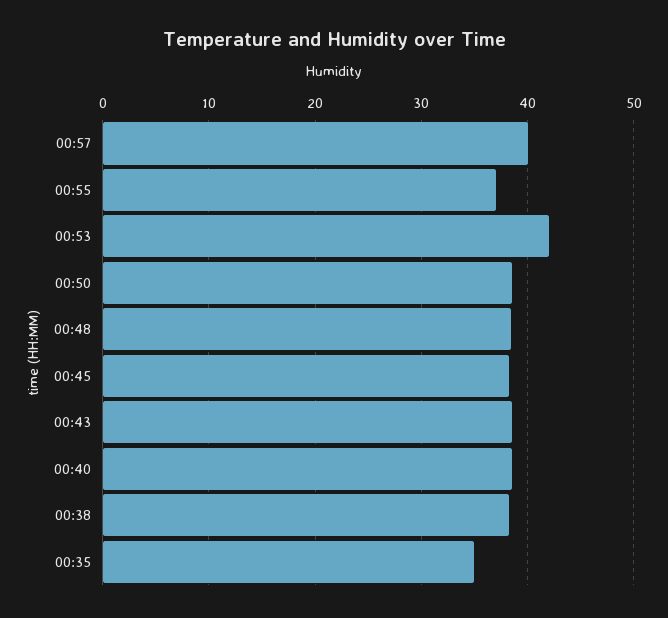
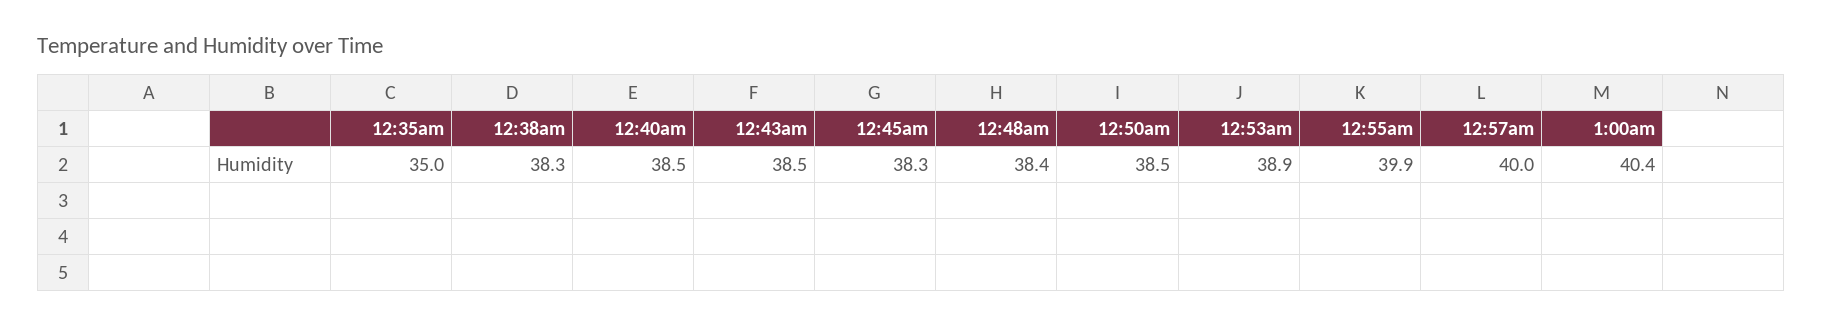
00:55: 37 -> 39.9
00:53: 42 -> 38.9
1:00am: none -> 40.4

